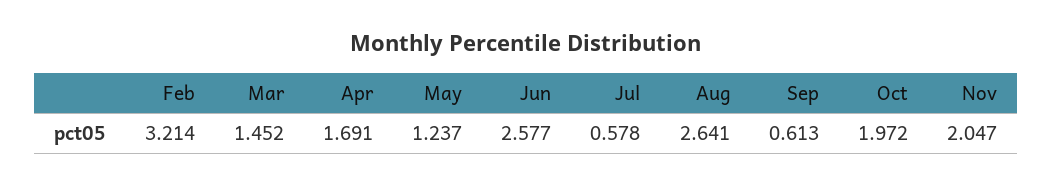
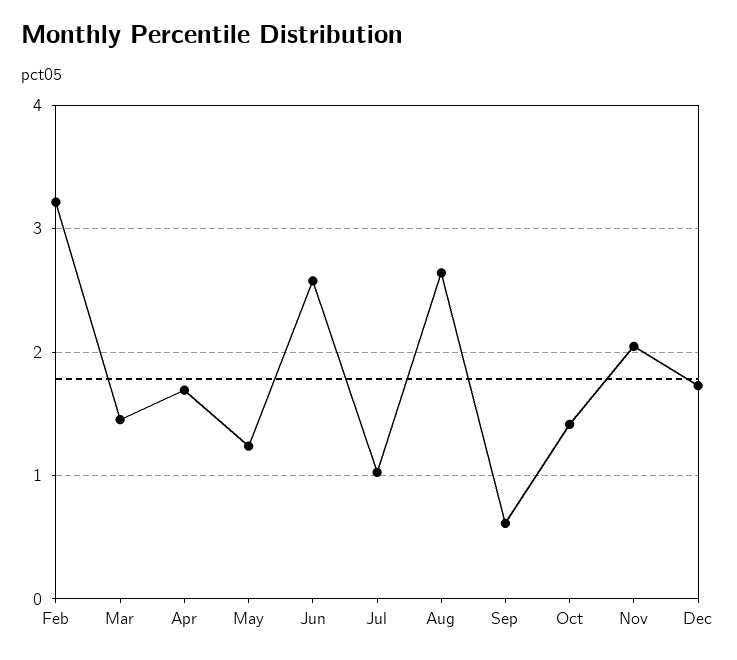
Jul: 0.578 -> 1
Oct: 1.972 -> 1.4
Dec: none -> 1.7

